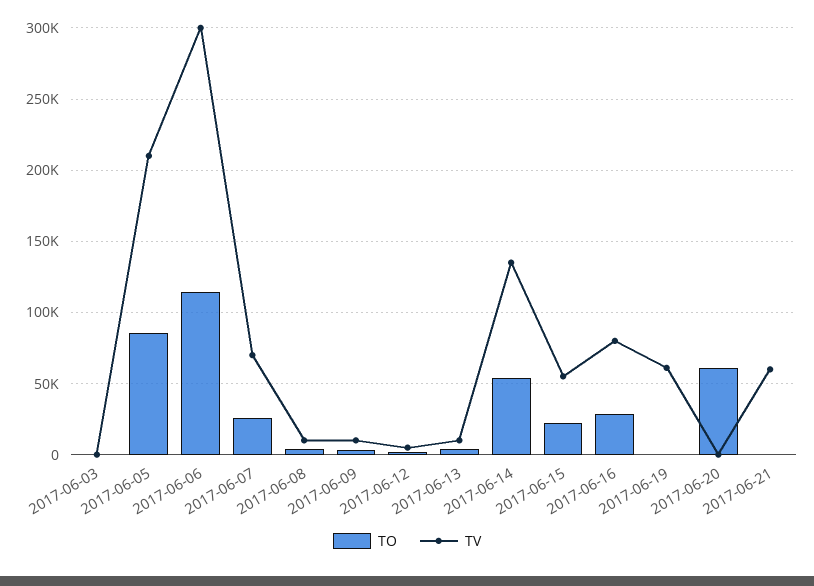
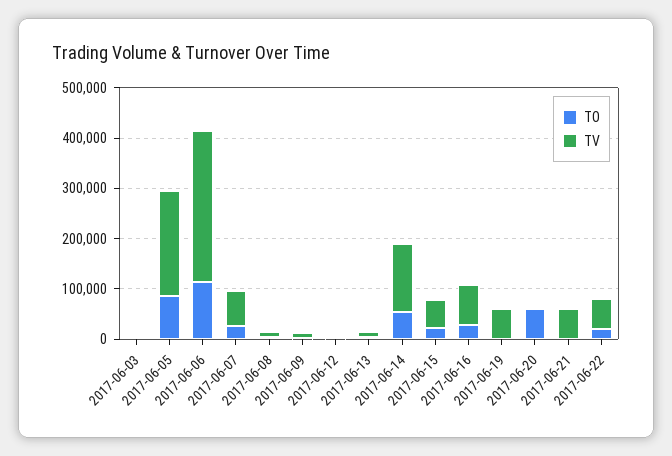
TO, 2017-06-22: none -> 20000
TV, 2017-06-22: none -> 60000

